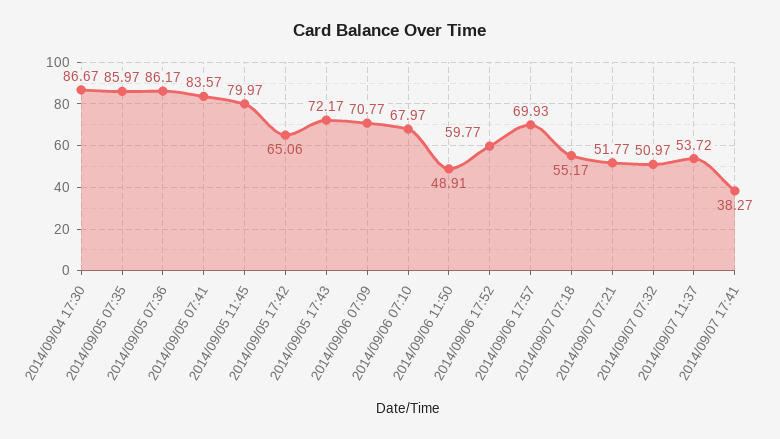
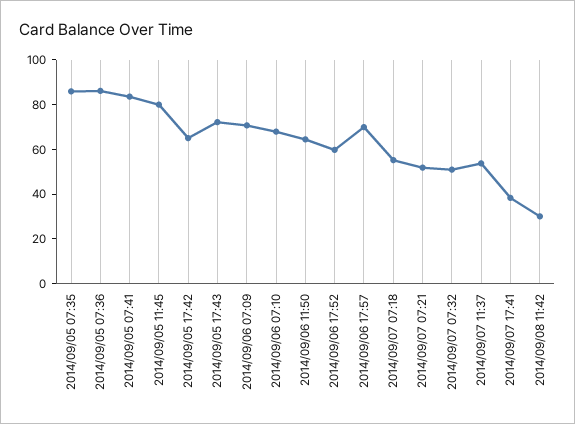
2014/09/04 17:30: 86.67 -> none
2014/09/06 11:50: 48.91 -> 65
2014/09/08 11:42: none -> 30

